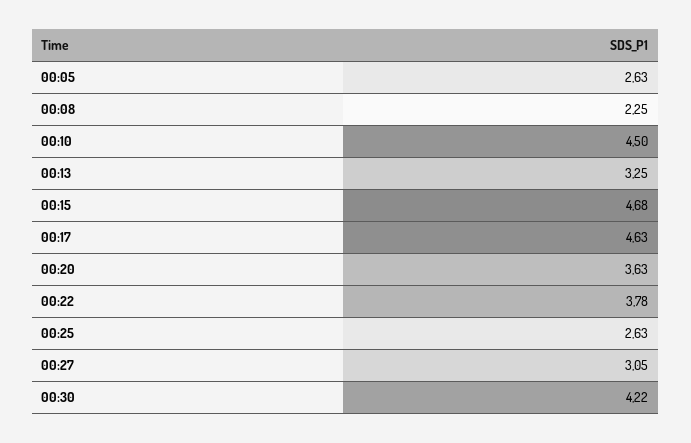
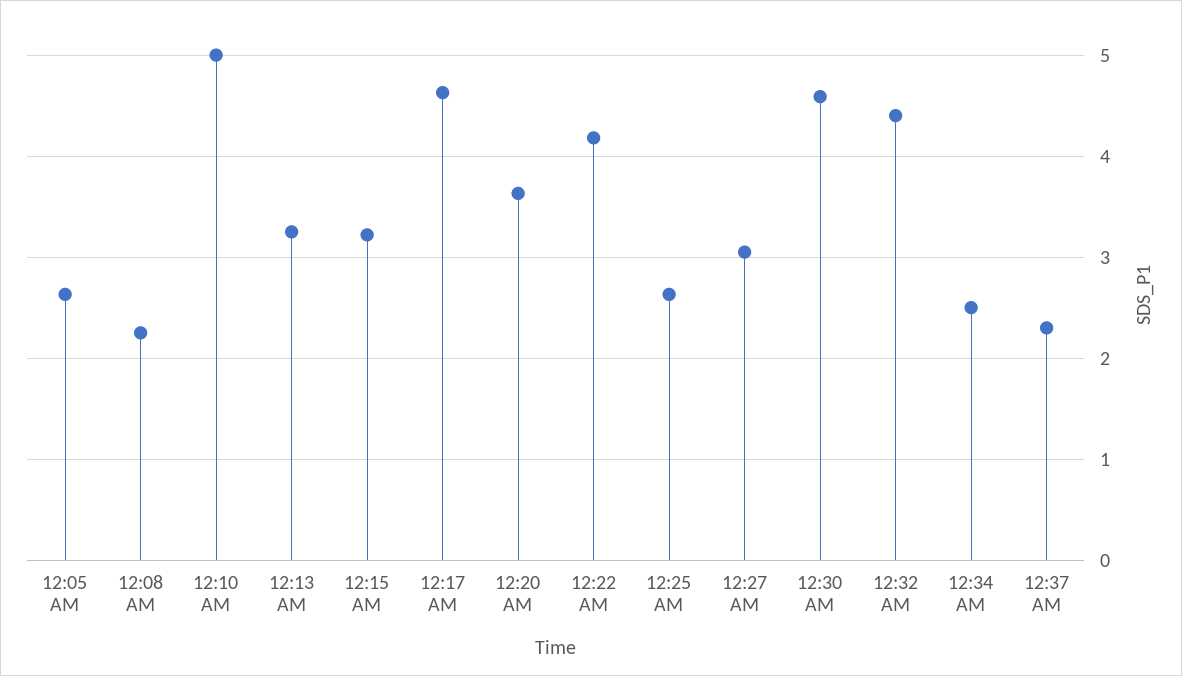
00:10: 4.5 -> 5
00:15: 4.68 -> 3.2
00:22: 3.78 -> 4.2
00:30: 4.22 -> 4.6
12:32 AM: none -> 4.4
12:34 AM: none -> 2.5
12:37 AM: none -> 2.3

